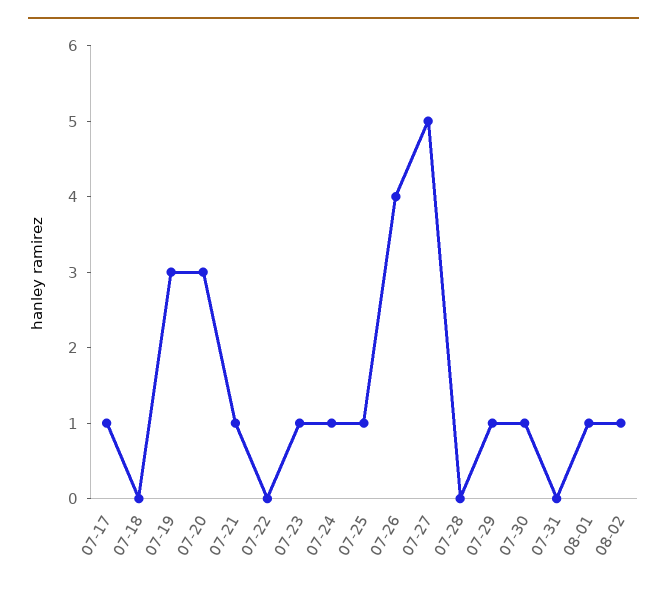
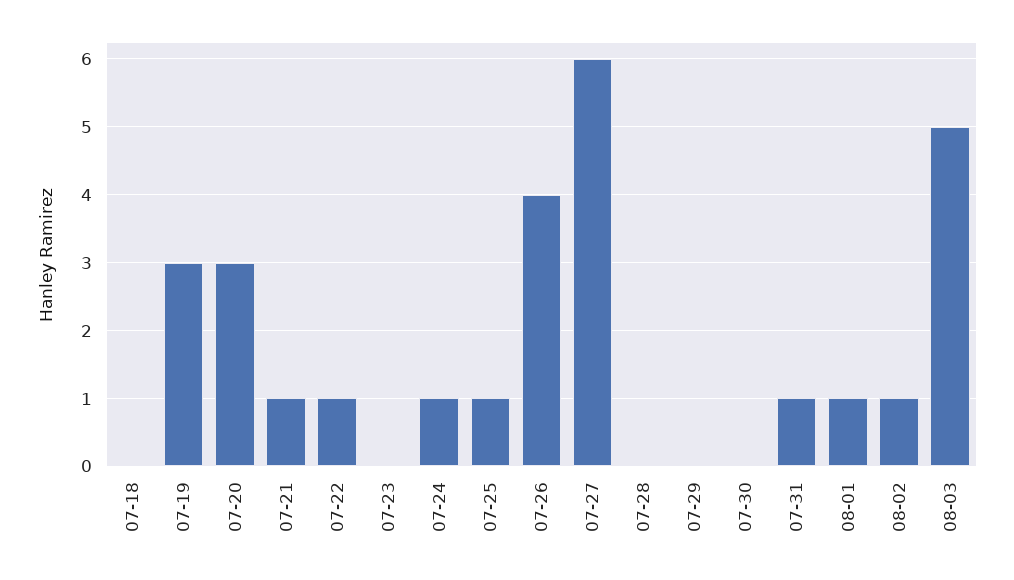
07-17: 1 -> none
07-22: 0 -> 1
07-23: 1 -> 0
07-27: 5 -> 6
07-29: 1 -> 0
07-30: 1 -> 0
07-31: 0 -> 1
08-03: none -> 5

